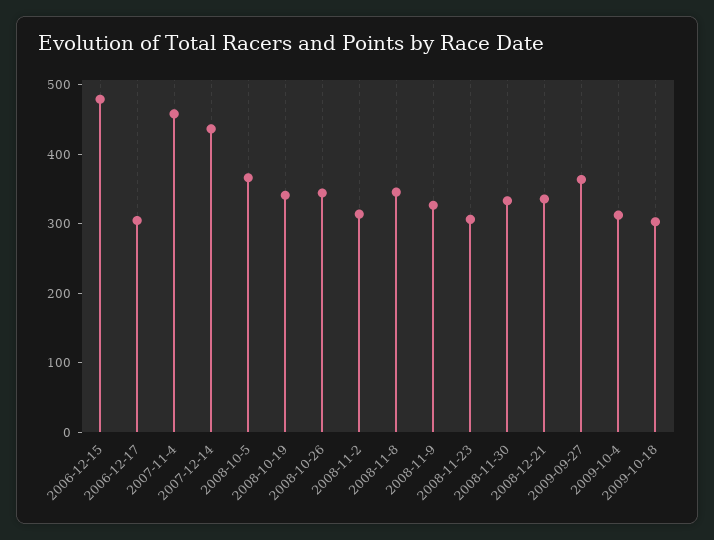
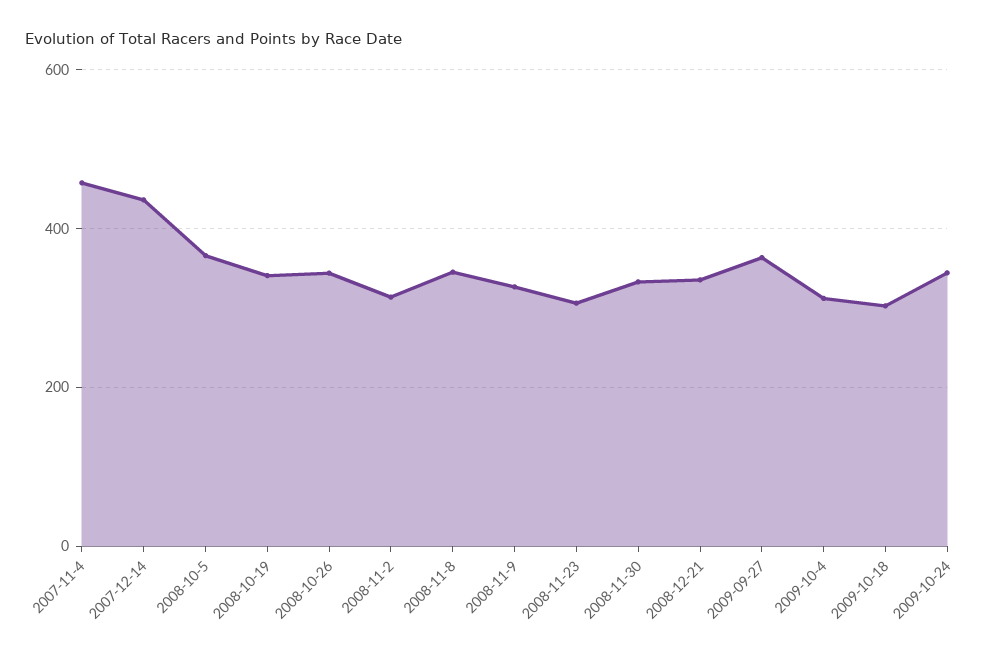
2006-12-15: 480 -> none
2006-12-17: 300 -> none
2009-10-24: none -> 340

